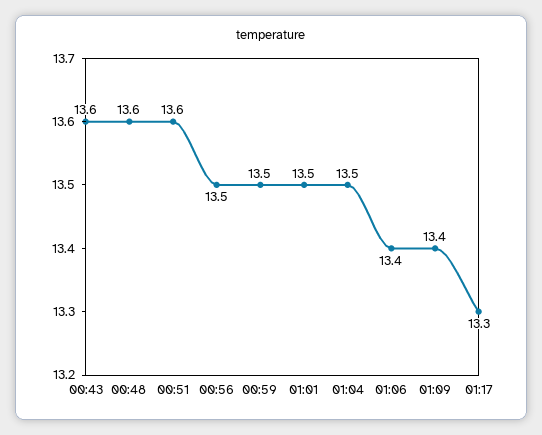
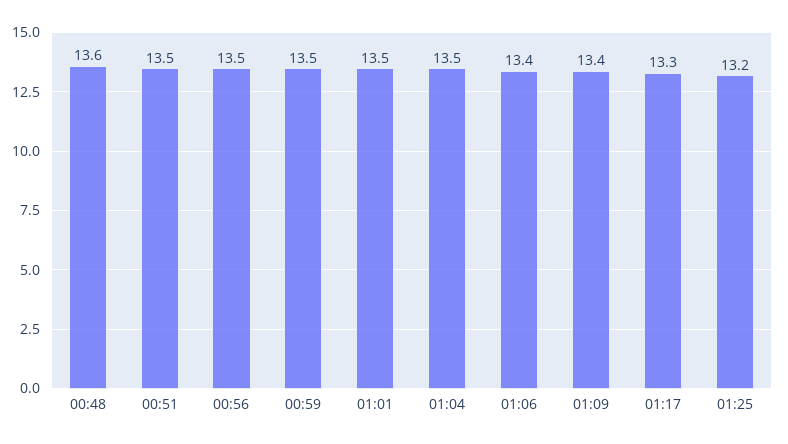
00:43: 13.6 -> none
00:51: 13.6 -> 13.5
01:25: none -> 13.2

